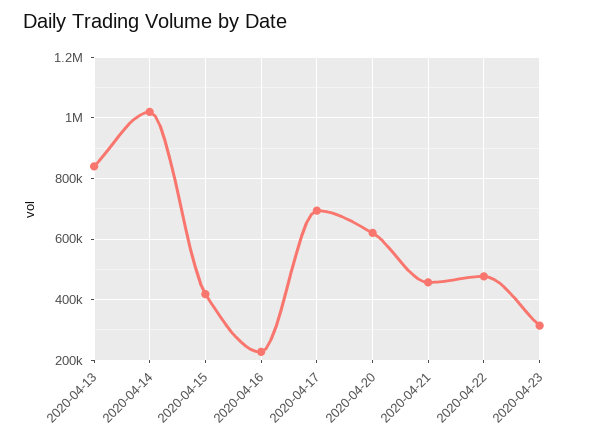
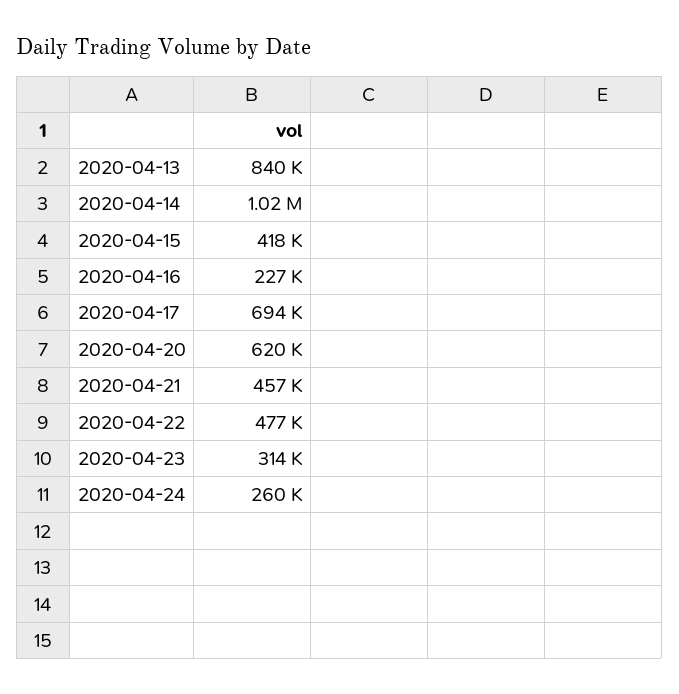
2020-04-24: none -> 260000

